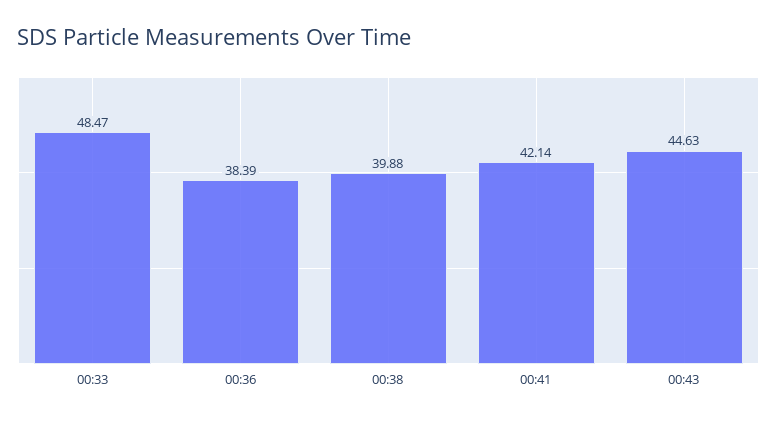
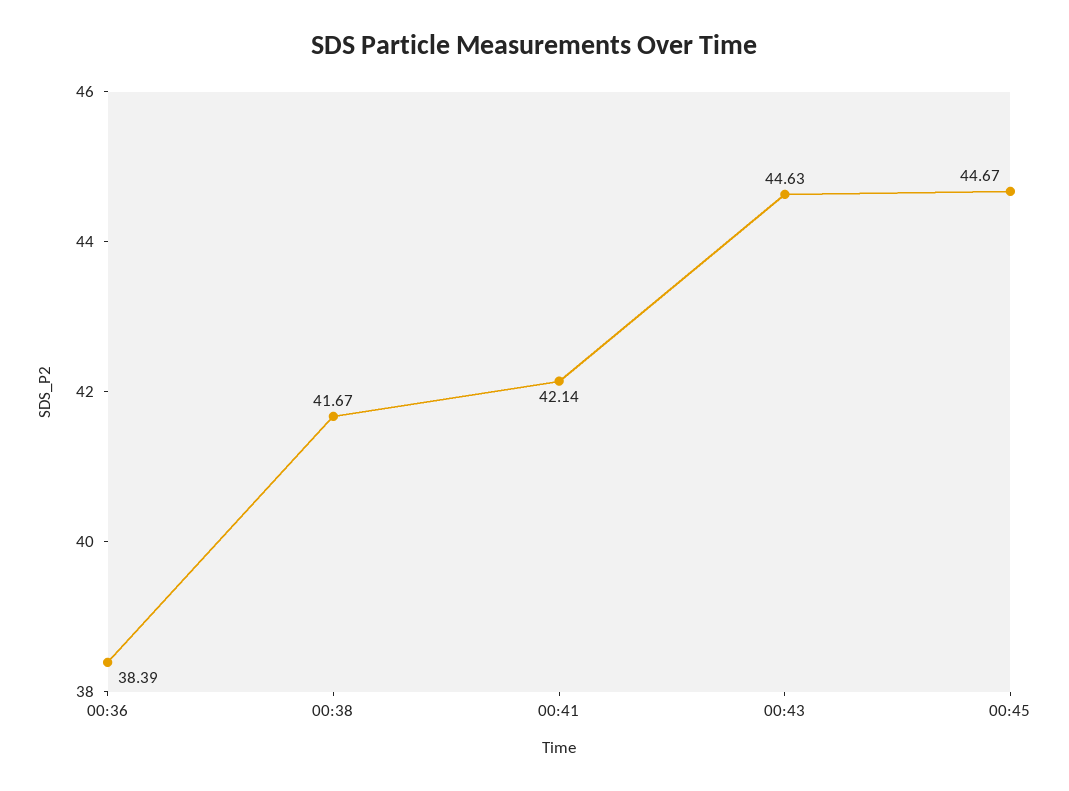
00:33: 48.47 -> none
00:38: 39.88 -> 41.67
00:45: none -> 44.67

